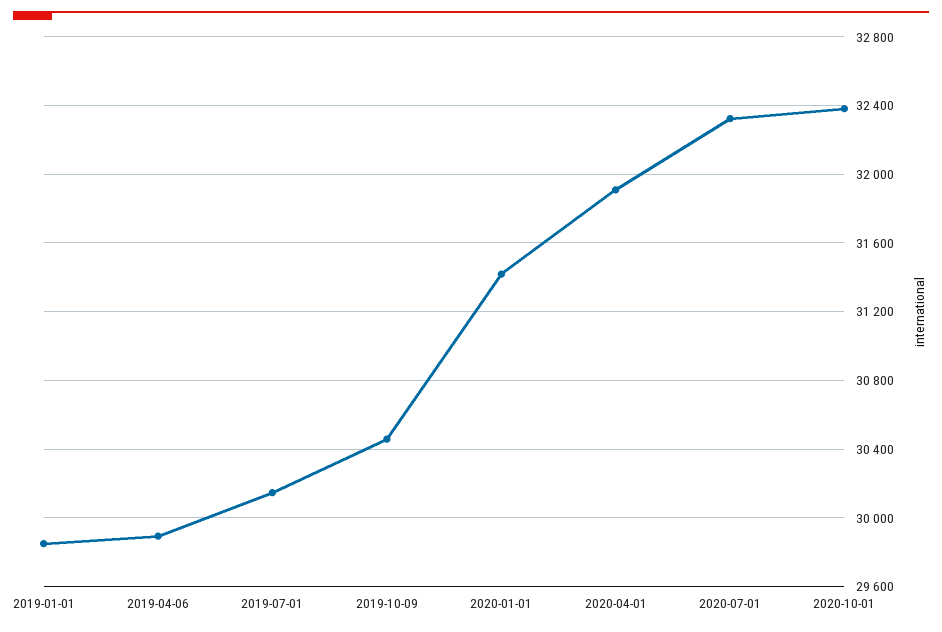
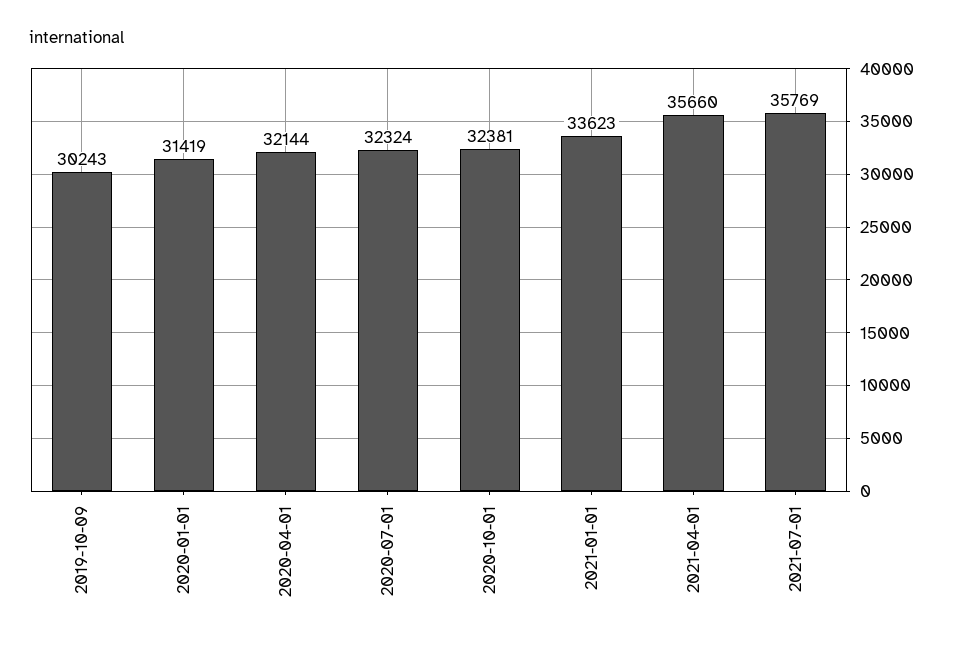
2019-01-01: 29850 -> none
2019-04-06: 29900 -> none
2019-07-01: 30150 -> none
2019-10-09: 30450 -> 30243
2020-04-01: 31900 -> 32144
2021-01-01: none -> 33623
2021-04-01: none -> 35660
2021-07-01: none -> 35769

